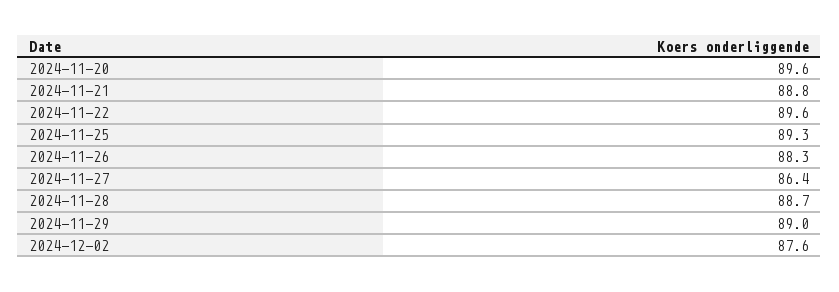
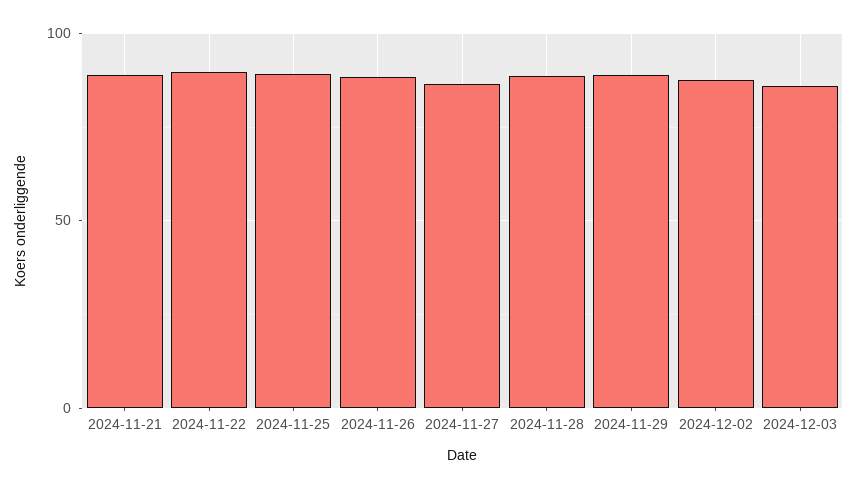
2024-11-20: 89.6 -> none
2024-12-03: none -> 85

